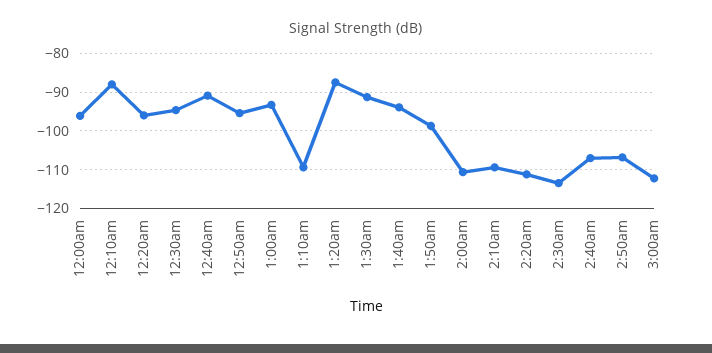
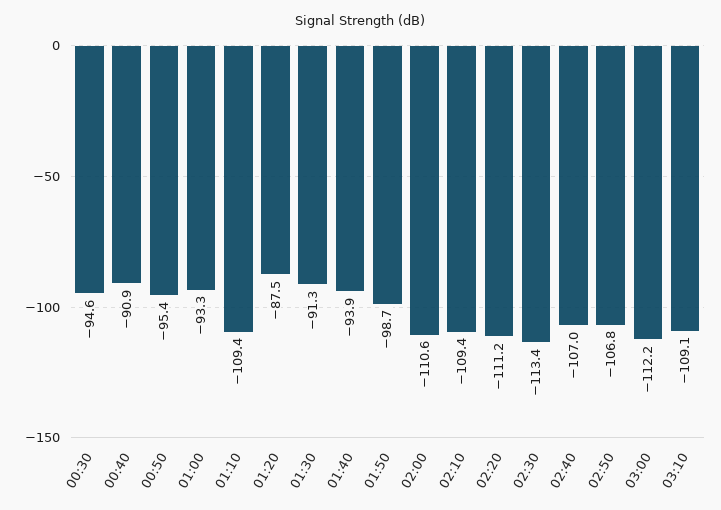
12:00am: -96 -> none
12:10am: -88 -> none
12:20am: -96 -> none
03:10: none -> -109.1

